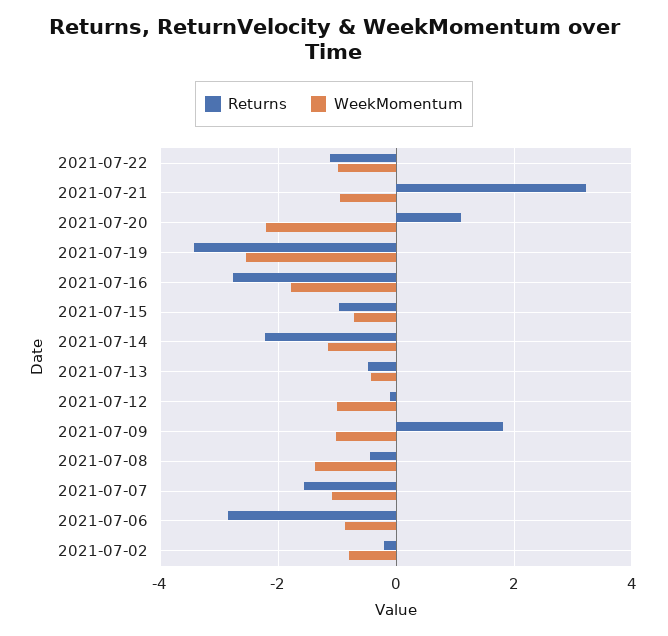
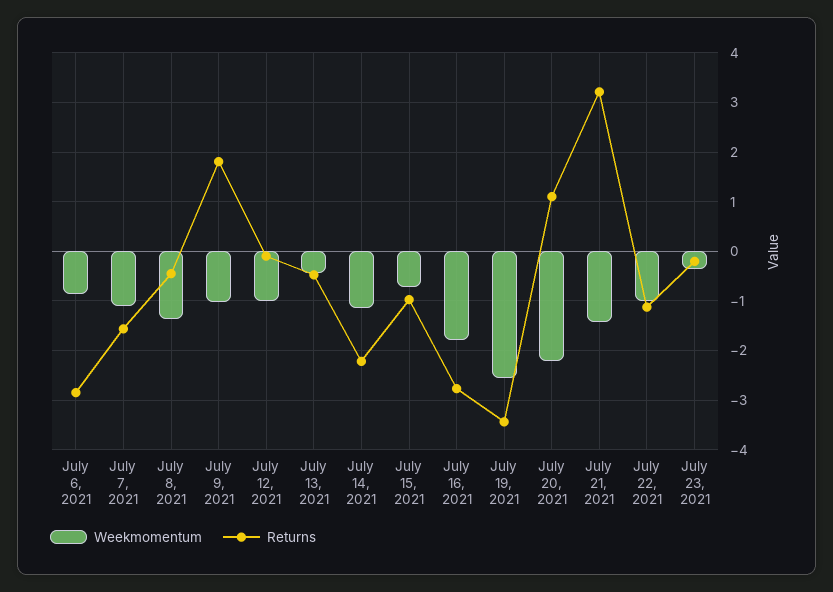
WeekMomentum, 2021-07-21: -1 -> -1.4
Returns, 2021-07-02: -0.2 -> none
WeekMomentum, 2021-07-02: -0.8 -> none
WeekMomentum, July 23, 2021: none -> -0.4
Returns, July 23, 2021: none -> -0.2

